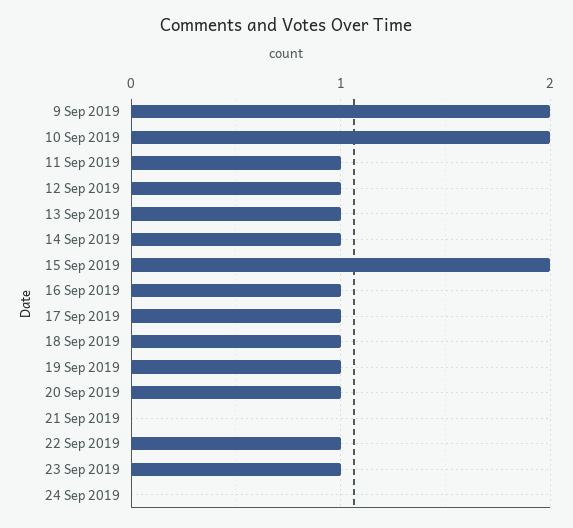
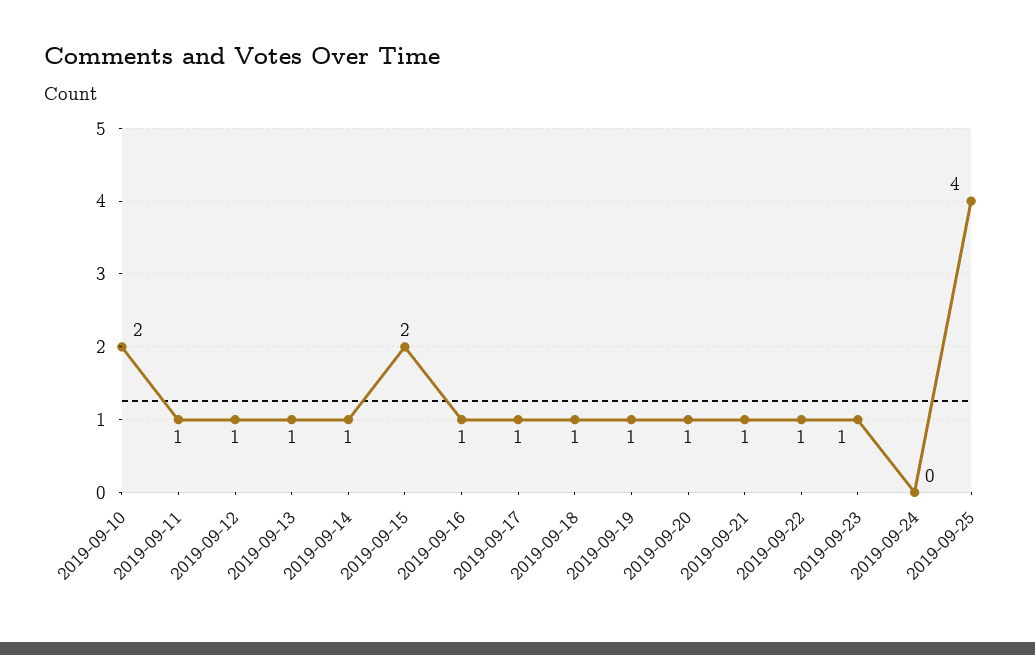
9 Sep 2019: 2 -> none
21 Sep 2019: 0 -> 1
2019-09-25: none -> 4

